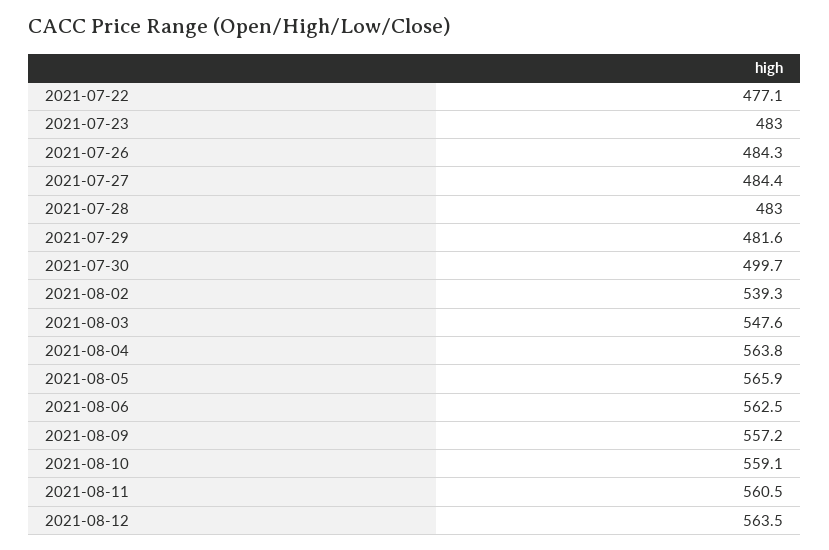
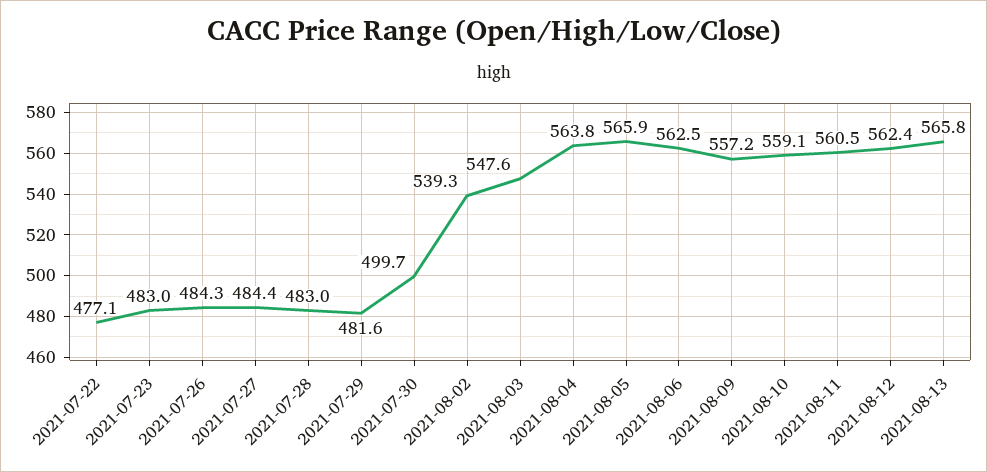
2021-08-12: 563.5 -> 562.4
2021-08-13: none -> 565.8

